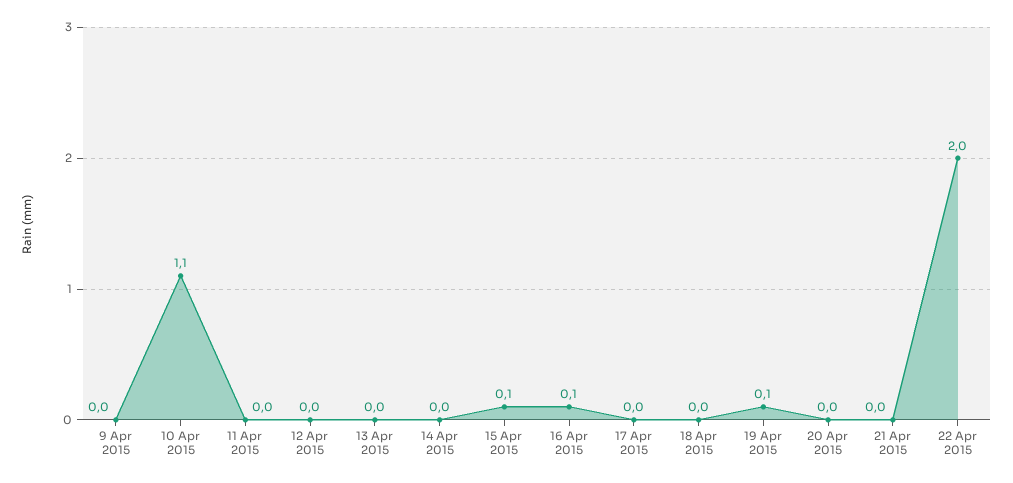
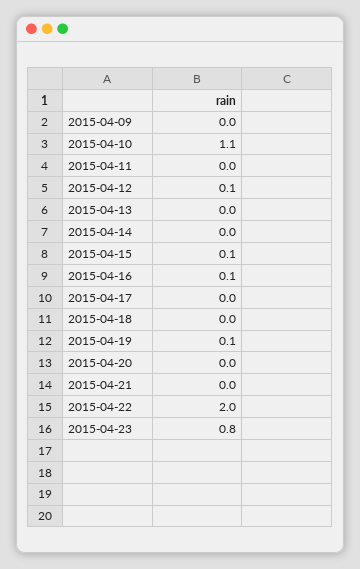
12 Apr 2015: 0 -> 0.1
2015-04-23: none -> 0.8

